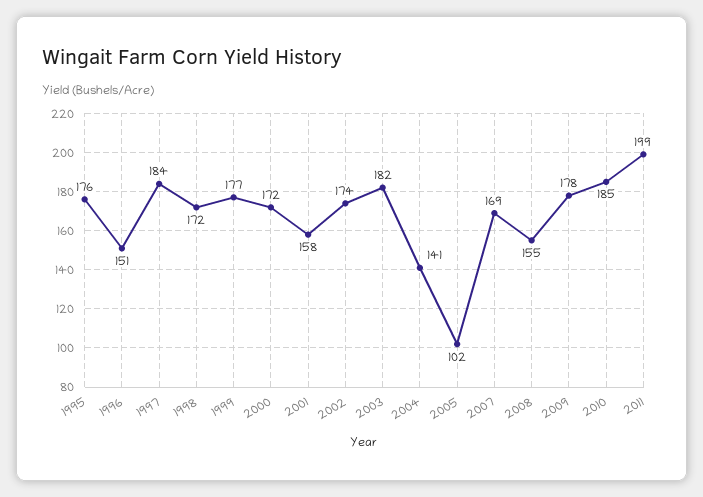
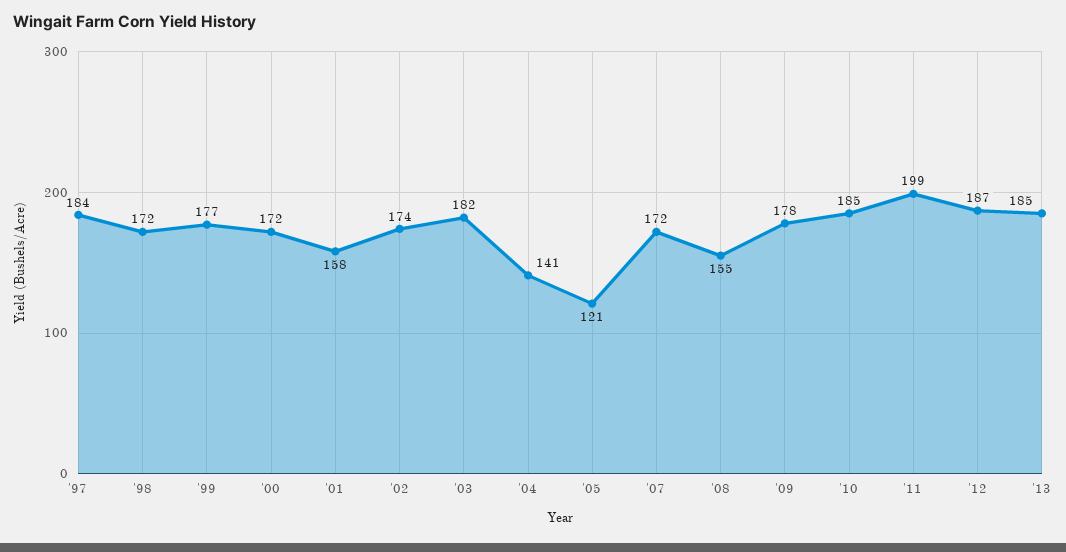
1995: 176 -> none
1996: 151 -> none
2005: 102 -> 121
2007: 169 -> 172
'12: none -> 187
'13: none -> 185

